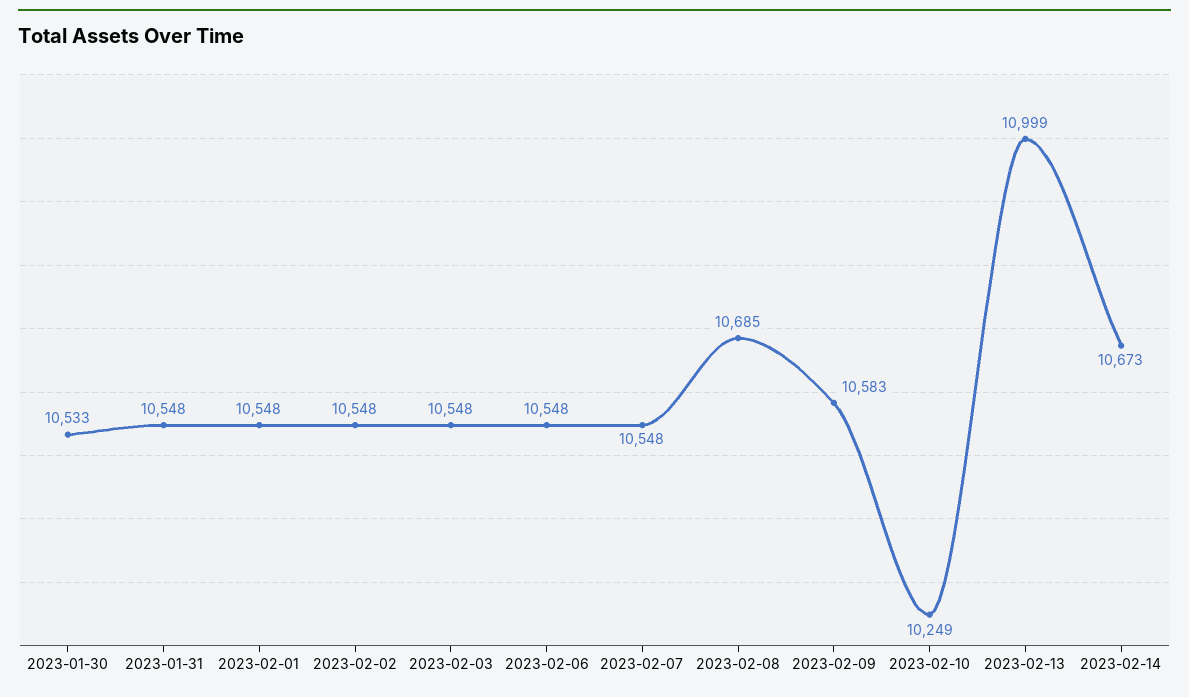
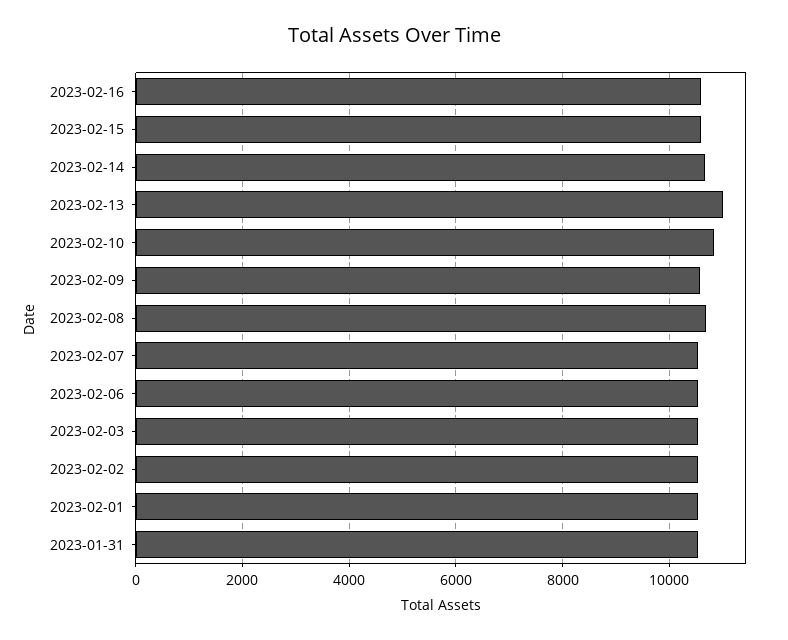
2023-01-30: 10533 -> none
2023-02-10: 10249 -> 10800
2023-02-16: none -> 10600
2023-02-15: none -> 10600

